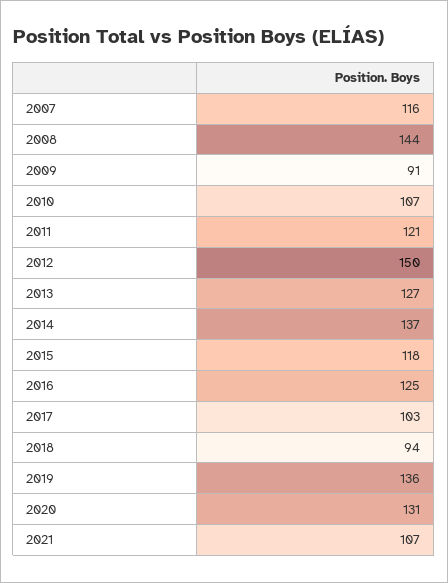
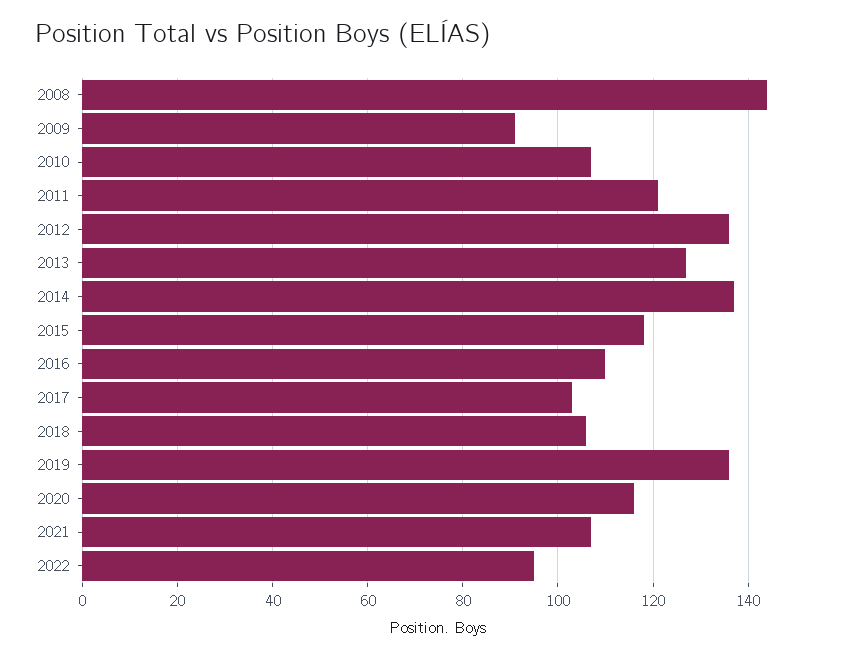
2007: 116 -> none
2012: 150 -> 135
2016: 125 -> 110
2018: 94 -> 105
2020: 131 -> 115
2022: none -> 95

